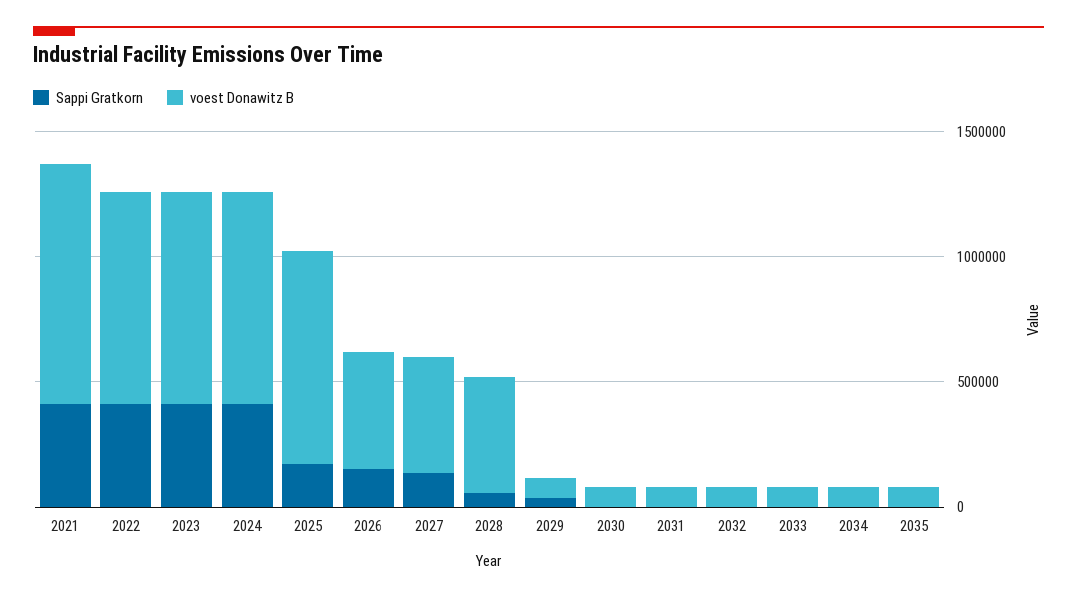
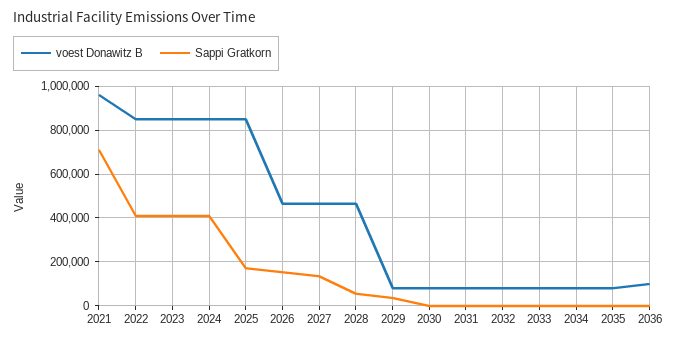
Sappi Gratkorn, 2021: 400000 -> 700000
voest Donawitz B, 2036: none -> 100000
Sappi Gratkorn, 2036: none -> 0

